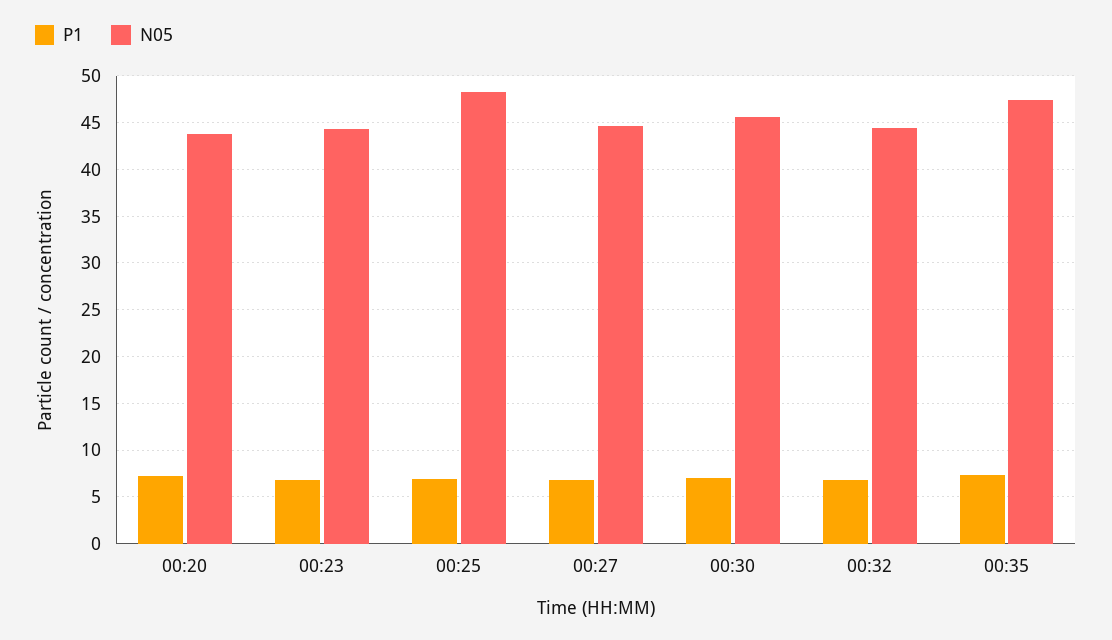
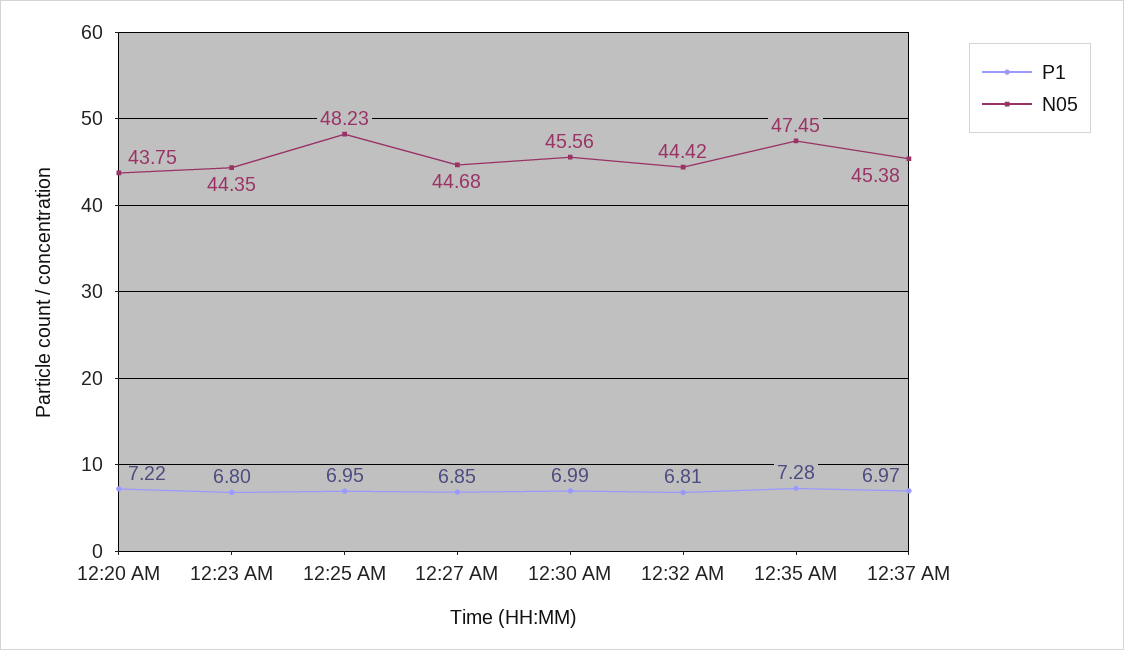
P1, 12:37 AM: none -> 6.97
N05, 12:37 AM: none -> 45.38

